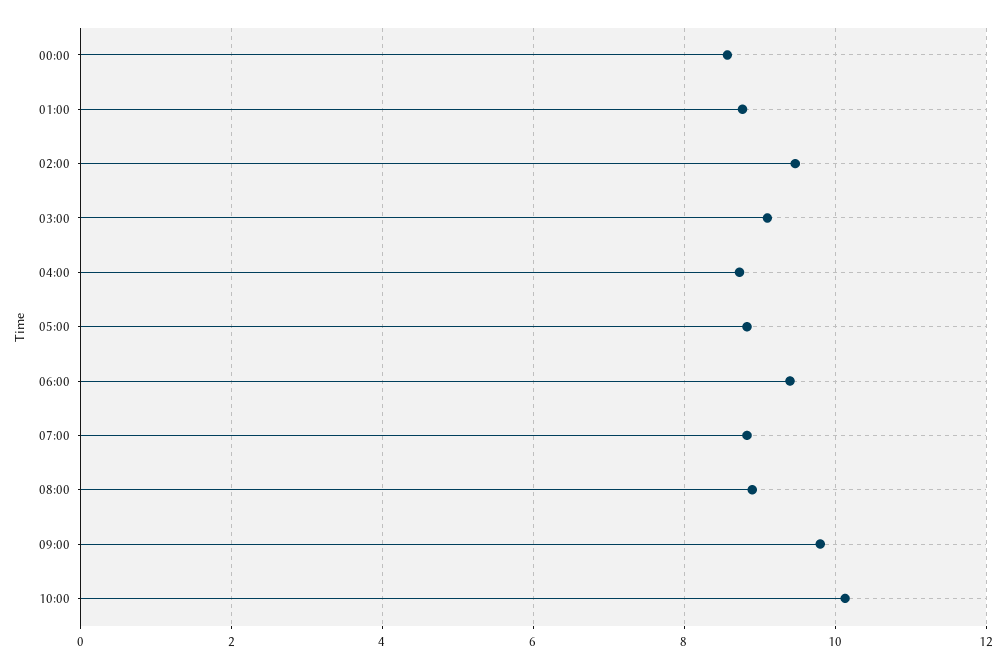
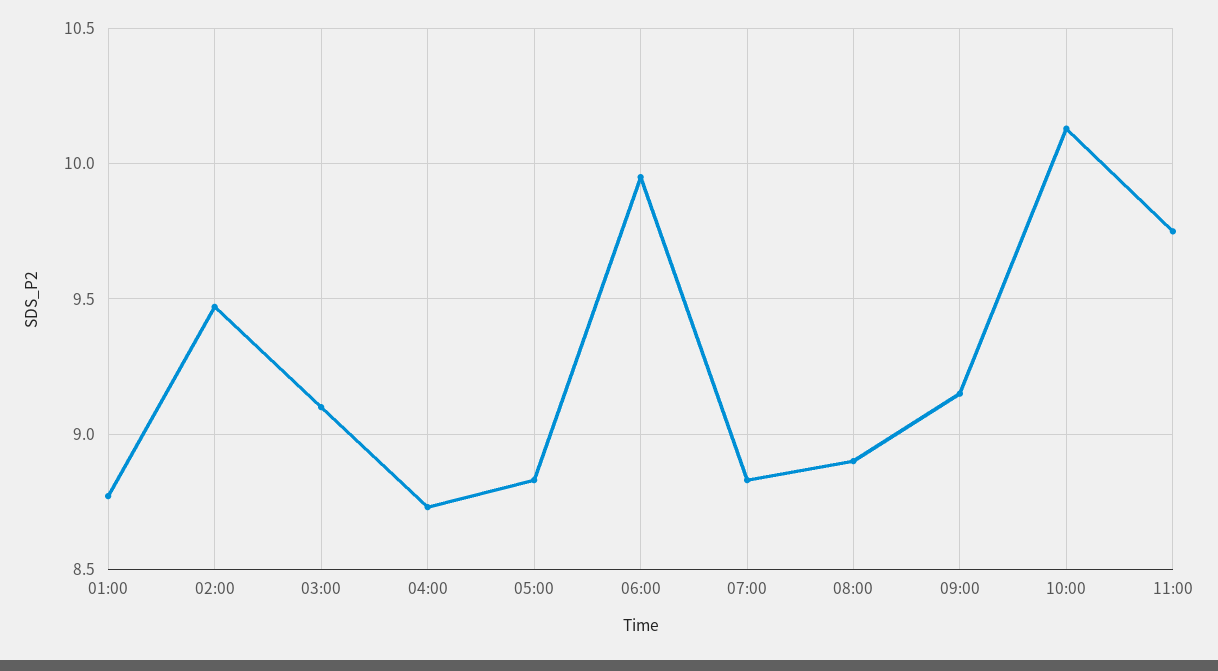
00:00: 8.6 -> none
06:00: 9.4 -> 9.95
09:00: 9.8 -> 9.15
11:00: none -> 9.75

